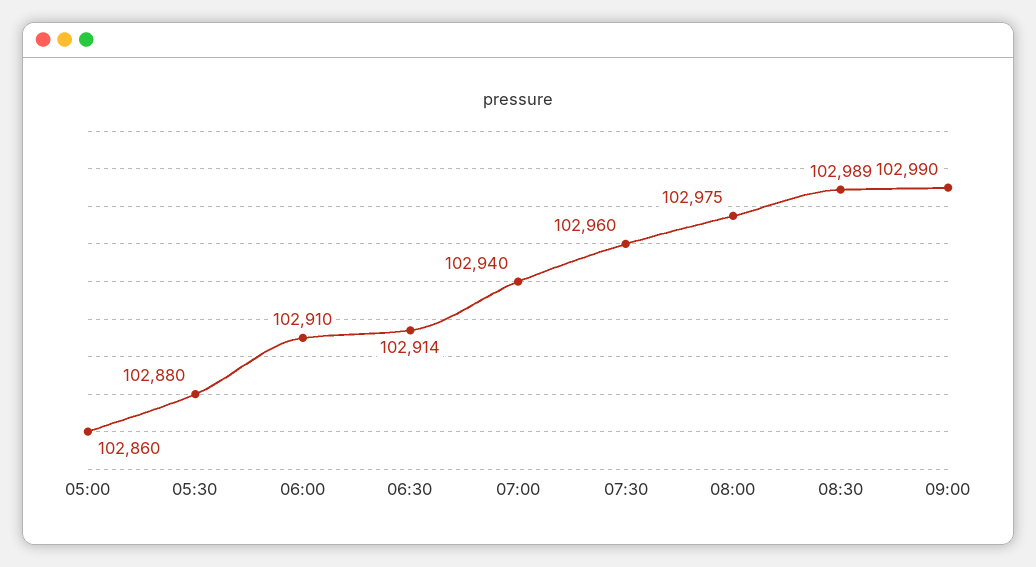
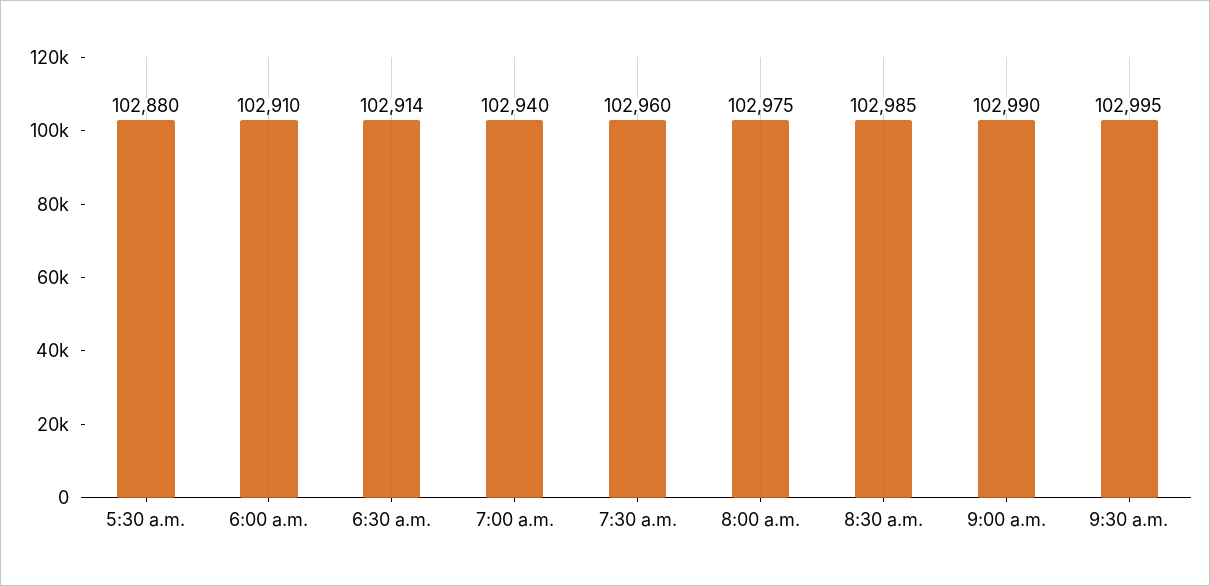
05:00: 102860 -> none
08:30: 102989 -> 102985
9:30 a.m.: none -> 102995

